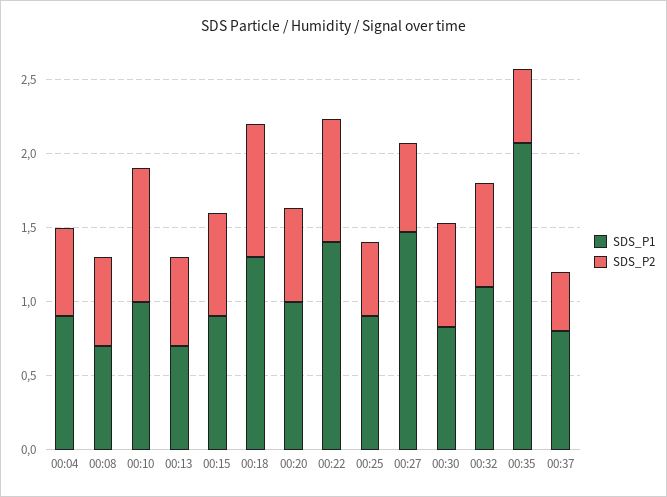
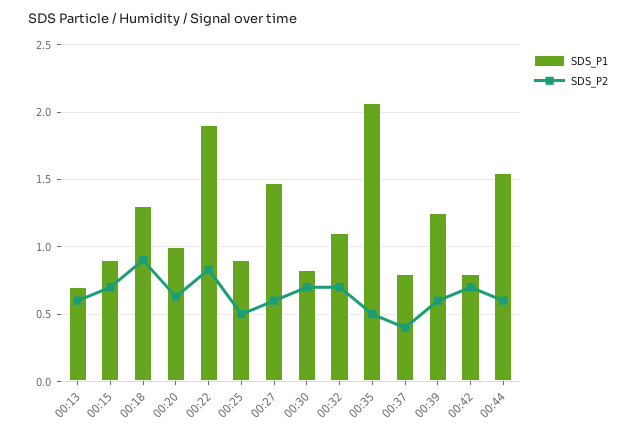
SDS_P1, 00:04: 0.9 -> none
SDS_P2, 00:04: 0.6 -> none
SDS_P1, 00:08: 0.7 -> none
SDS_P2, 00:08: 0.6 -> none
SDS_P1, 00:10: 1 -> none
SDS_P2, 00:10: 0.9 -> none
SDS_P1, 00:22: 1.4 -> 1.9
SDS_P1, 00:39: none -> 1.25
SDS_P2, 00:39: none -> 0.6
SDS_P1, 00:42: none -> 0.8
SDS_P2, 00:42: none -> 0.7
SDS_P1, 00:44: none -> 1.55
SDS_P2, 00:44: none -> 0.6

